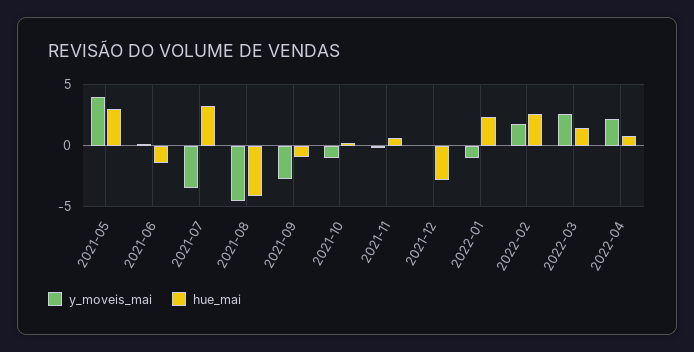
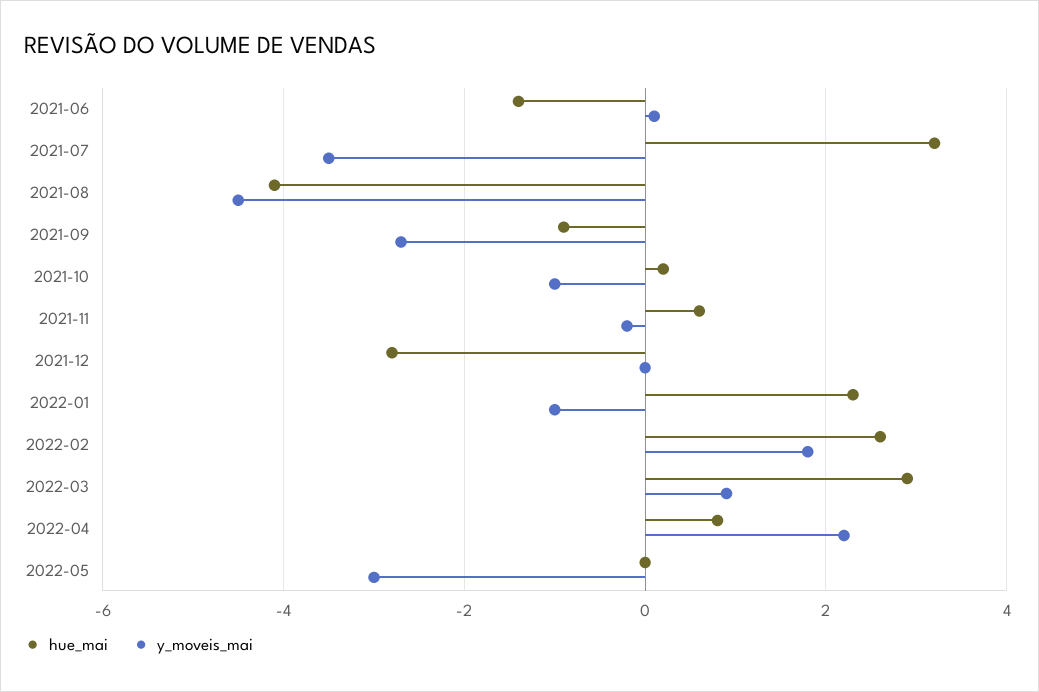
y_moveis_mai, 2021-05: 4 -> none
hue_mai, 2021-05: 3 -> none
y_moveis_mai, 2022-03: 2.5 -> 1
hue_mai, 2022-03: 1.5 -> 3
hue_mai, 2022-05: none -> 0
y_moveis_mai, 2022-05: none -> -3

